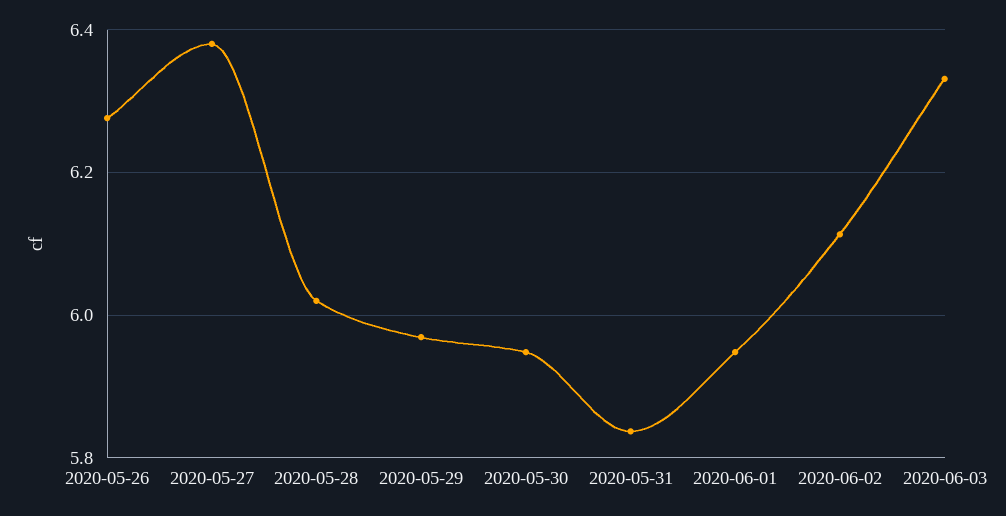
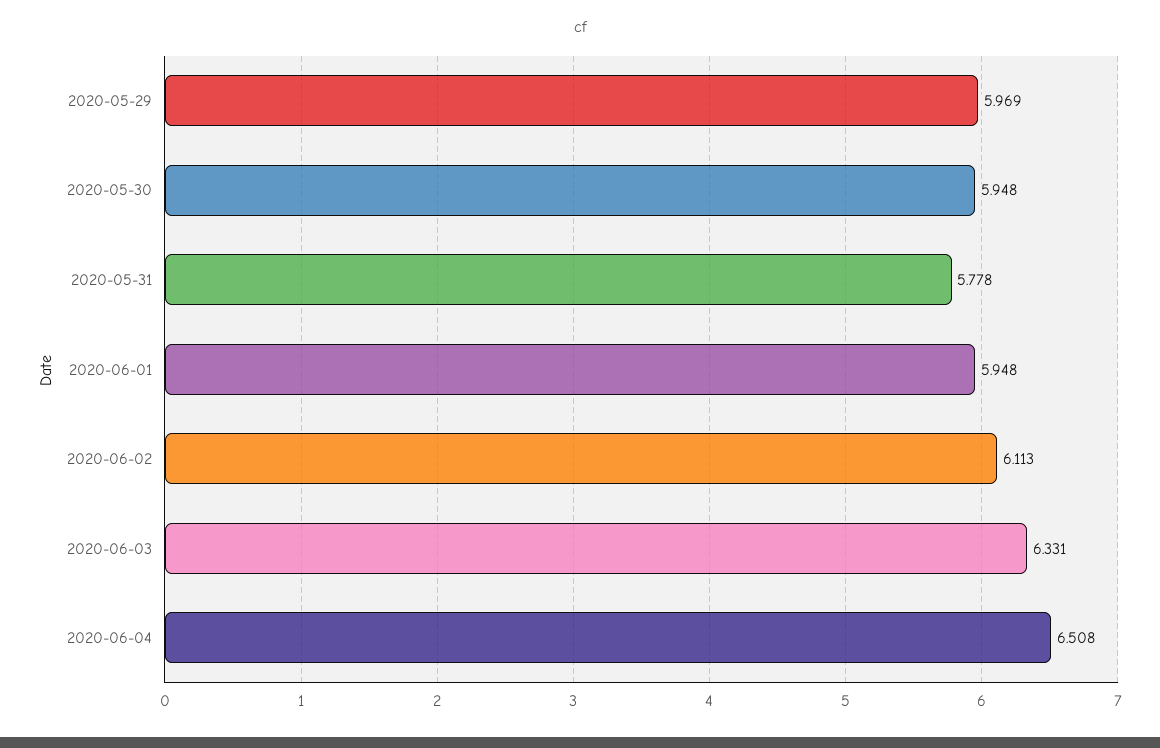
2020-05-26: 6.28 -> none
2020-05-27: 6.38 -> none
2020-05-28: 6.02 -> none
2020-05-31: 5.84 -> 5.778
2020-06-04: none -> 6.508

